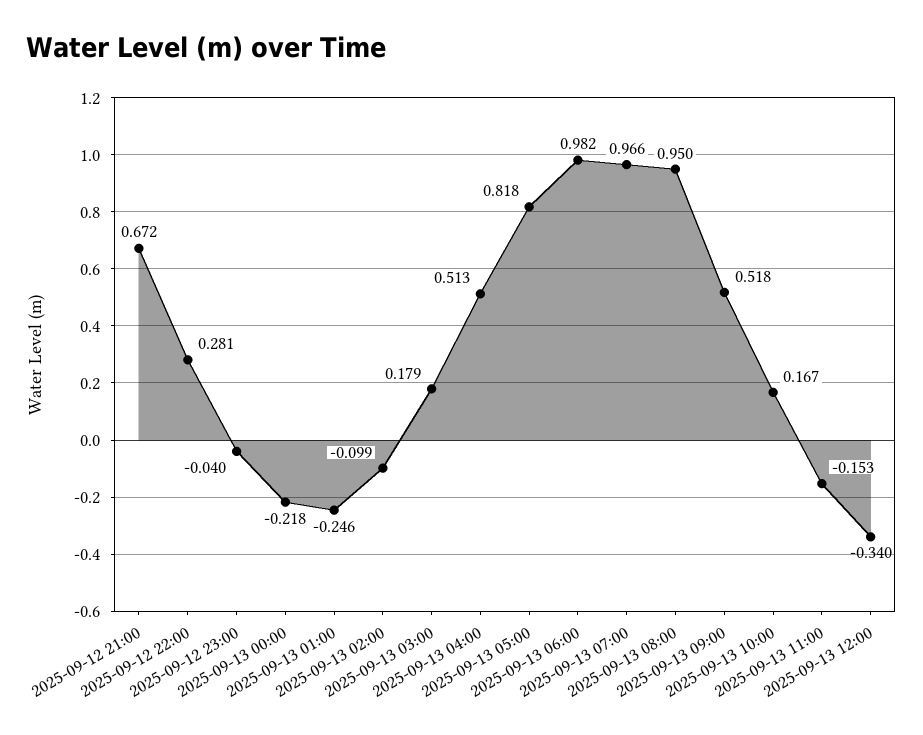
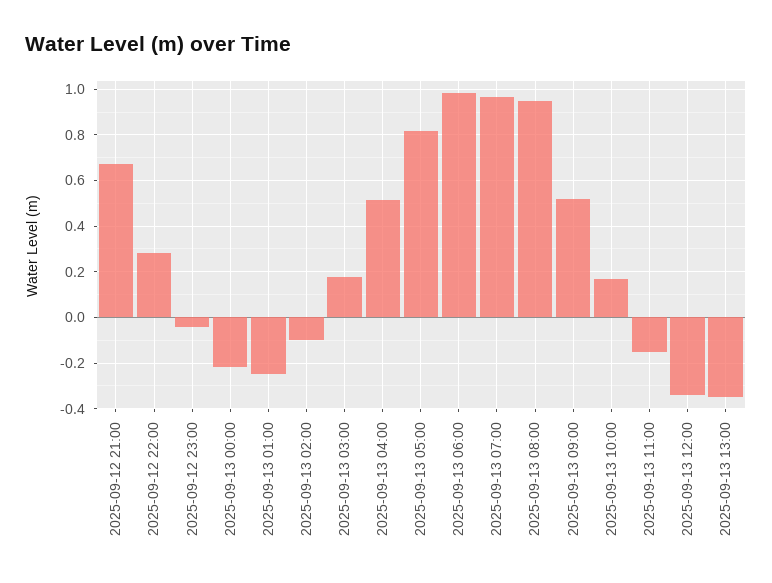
2025-09-13 13:00: none -> -0.35

